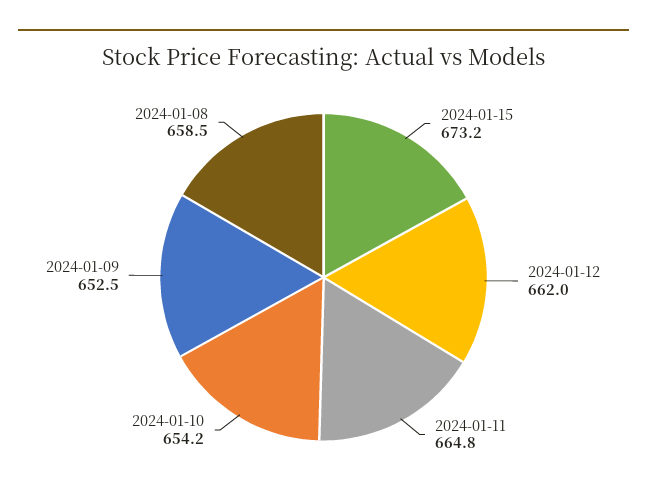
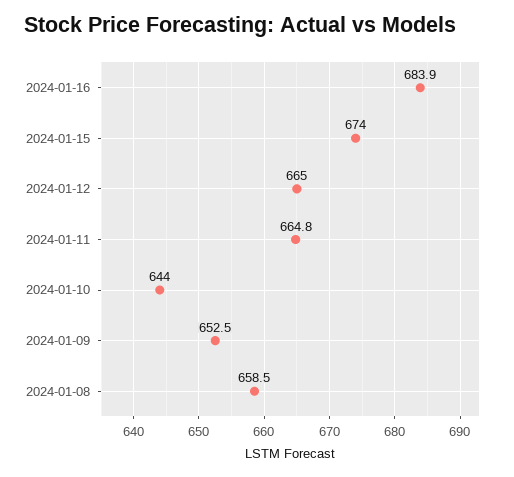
2024-01-15: 673.2 -> 674
2024-01-12: 662 -> 665
2024-01-10: 654.2 -> 644
2024-01-16: none -> 683.9

